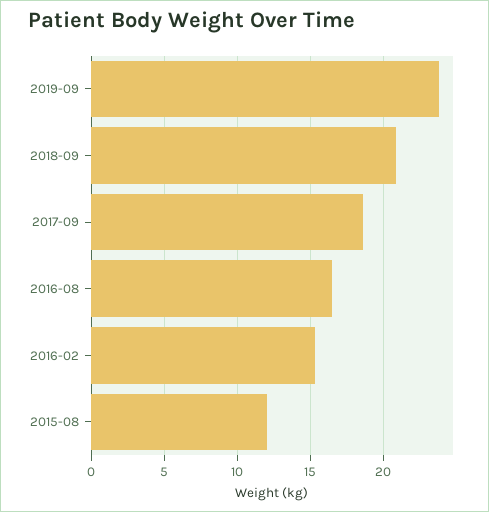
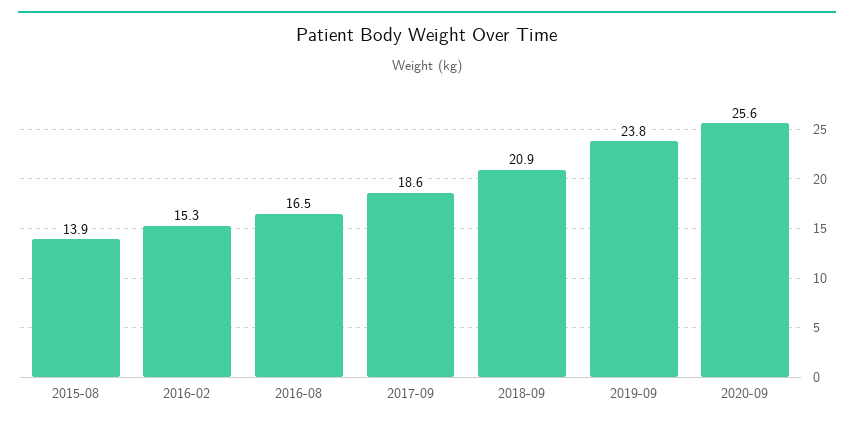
2015-08: 12 -> 13.9
2020-09: none -> 25.6

